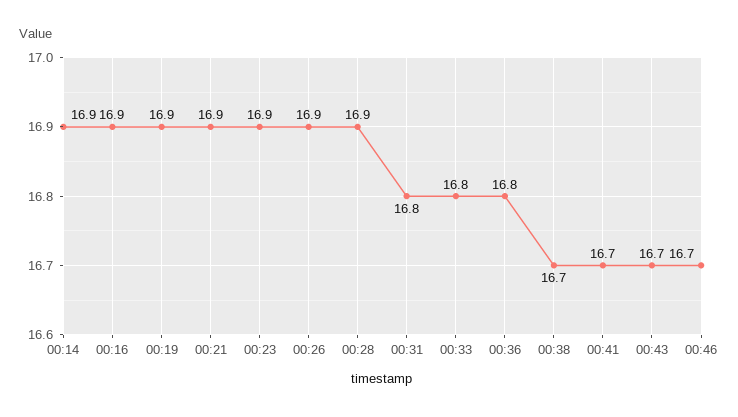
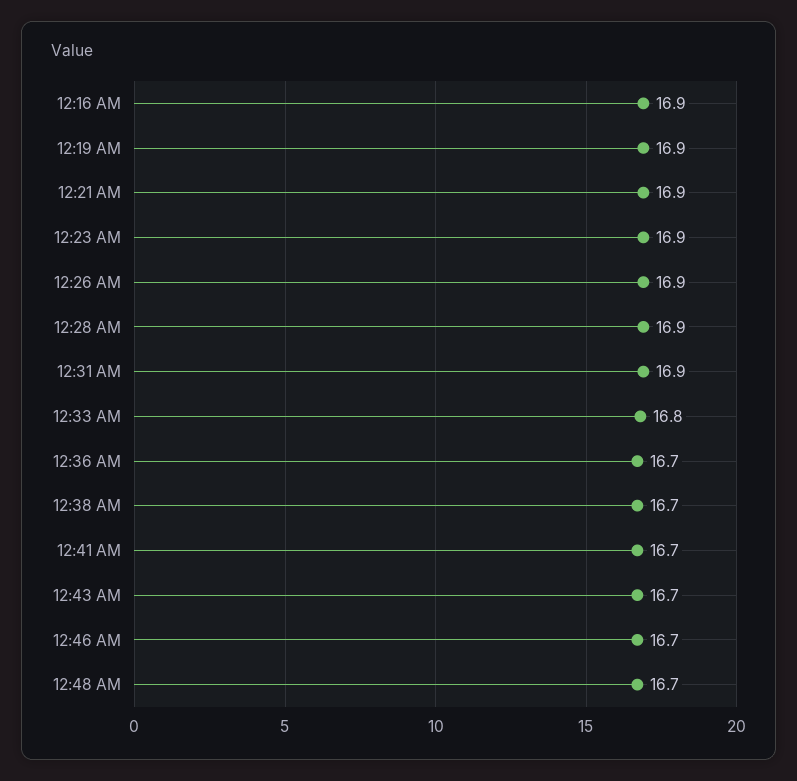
00:14: 16.9 -> none
00:31: 16.8 -> 16.9
00:36: 16.8 -> 16.7
12:48 AM: none -> 16.7

